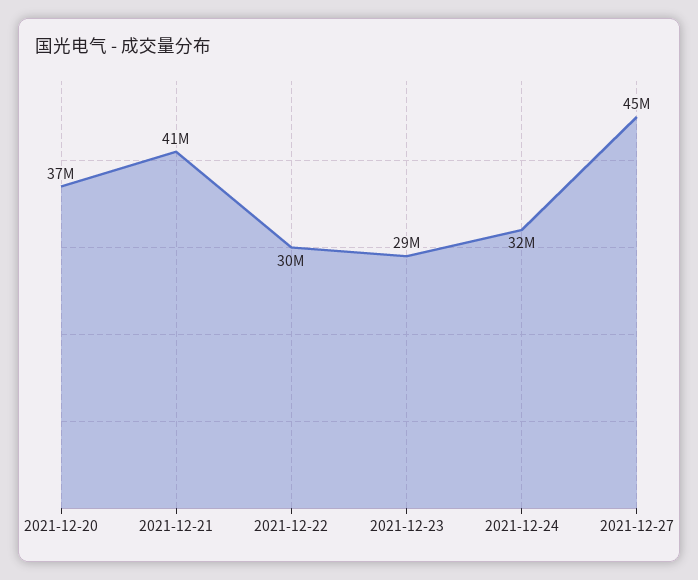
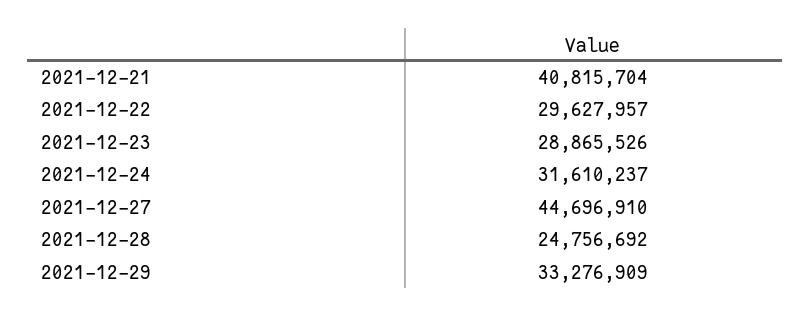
2021-12-20: 37000000 -> none
2021-12-28: none -> 24756692
2021-12-29: none -> 33276909

